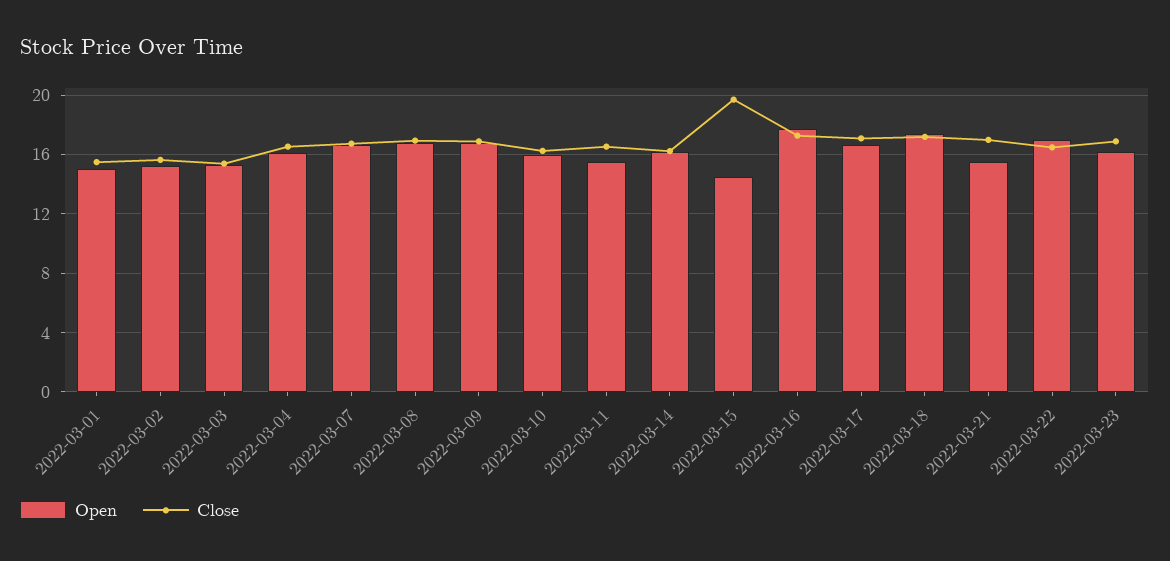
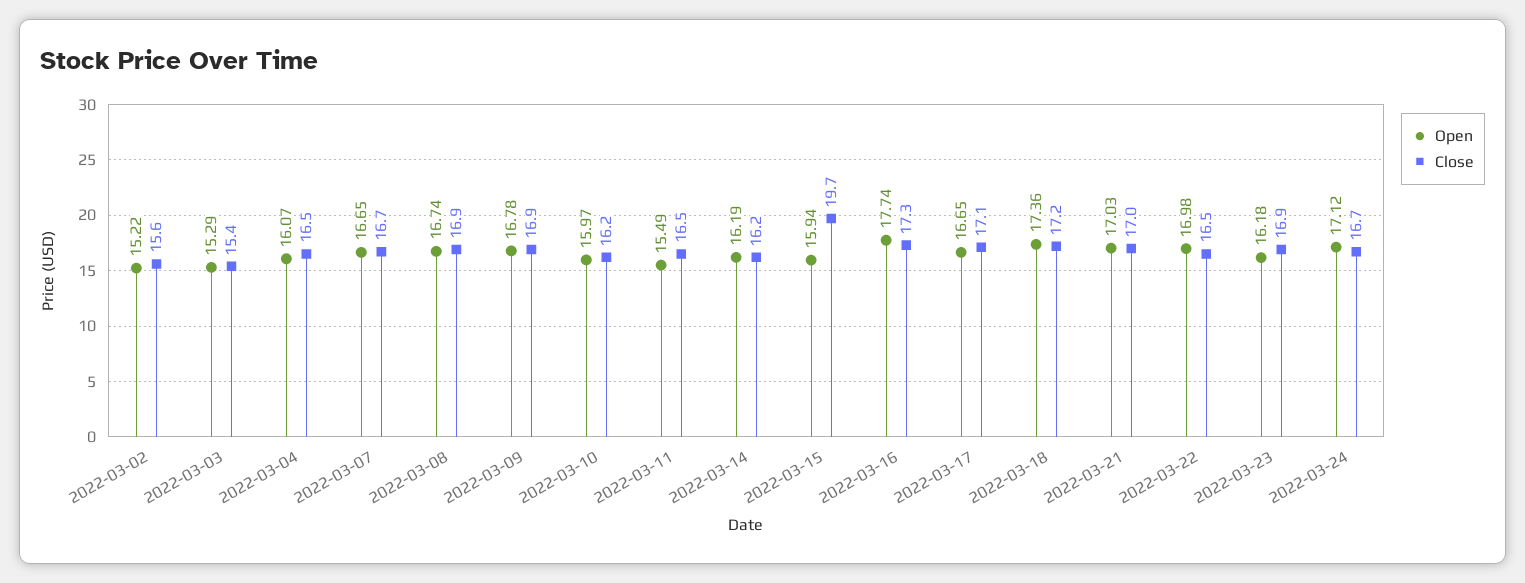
Open, 2022-03-01: 15 -> none
Close, 2022-03-01: 15.5 -> none
Open, 2022-03-15: 14.5 -> 15.94
Open, 2022-03-21: 15.5 -> 17.03
Open, 2022-03-24: none -> 17.12
Close, 2022-03-24: none -> 16.7

